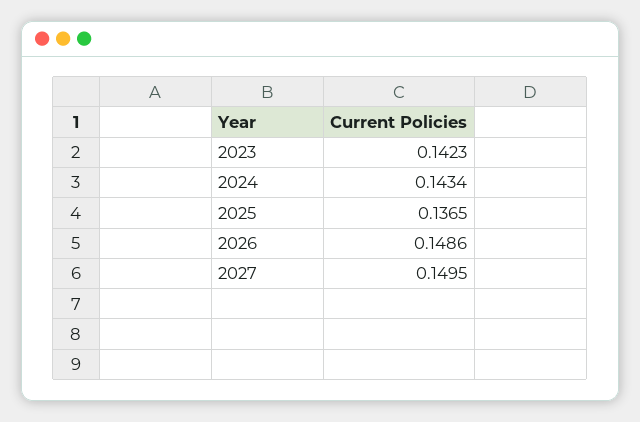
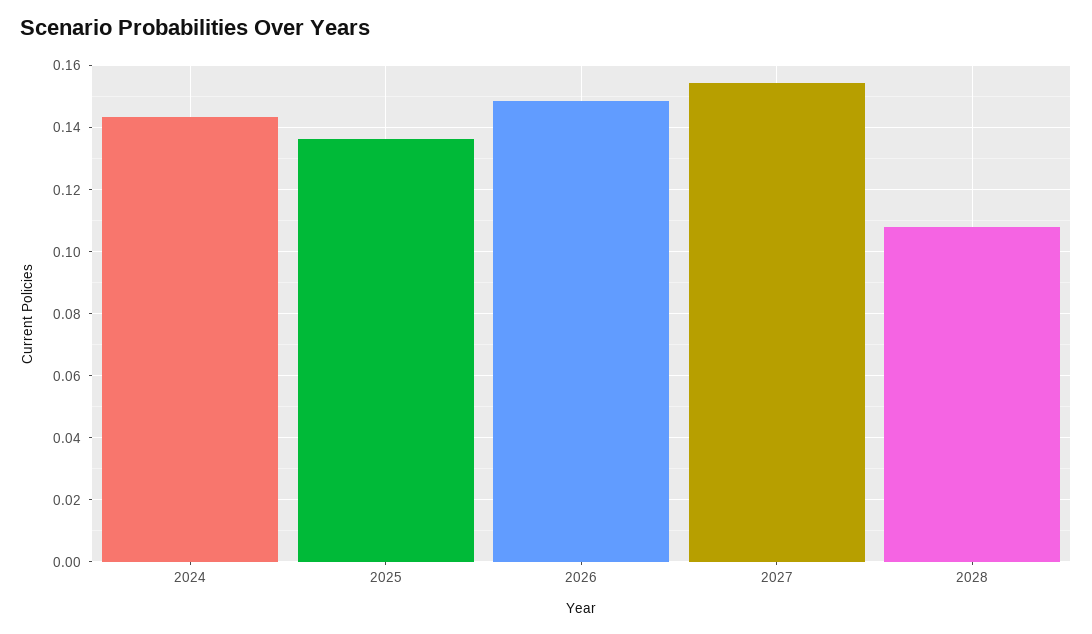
2023: 0.1423 -> none
2027: 0.1495 -> 0.154
2028: none -> 0.108

